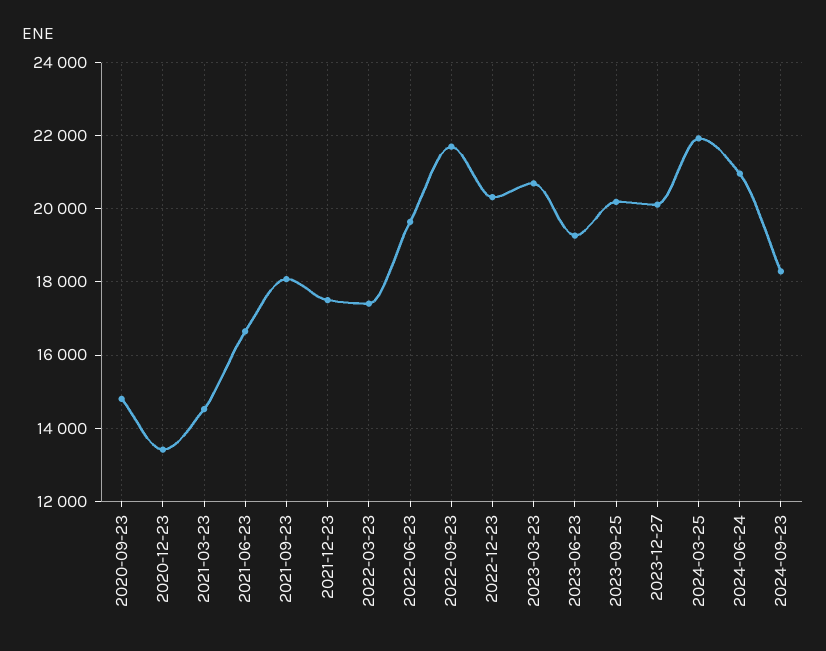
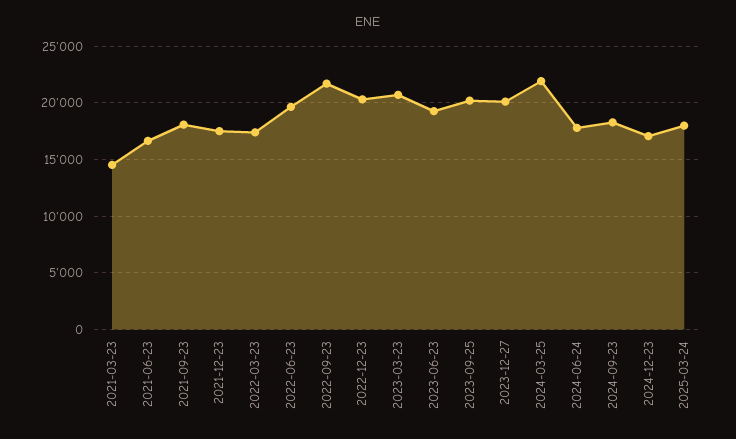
2020-09-23: 14800 -> none
2020-12-23: 13400 -> none
2024-06-24: 21000 -> 18000
2024-12-23: none -> 17000
2025-03-24: none -> 18000

